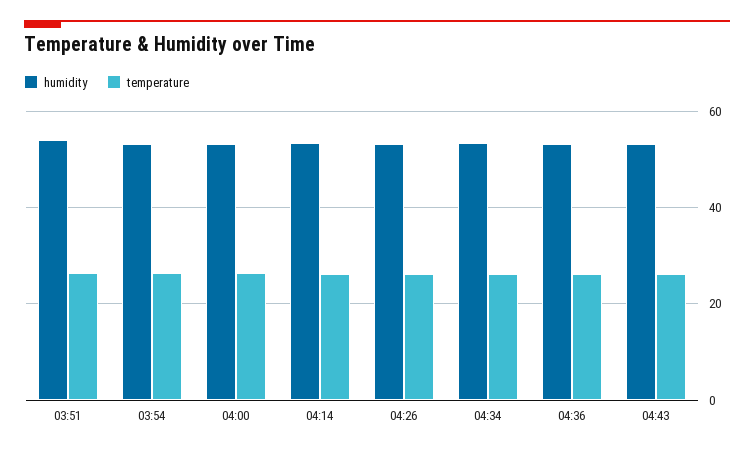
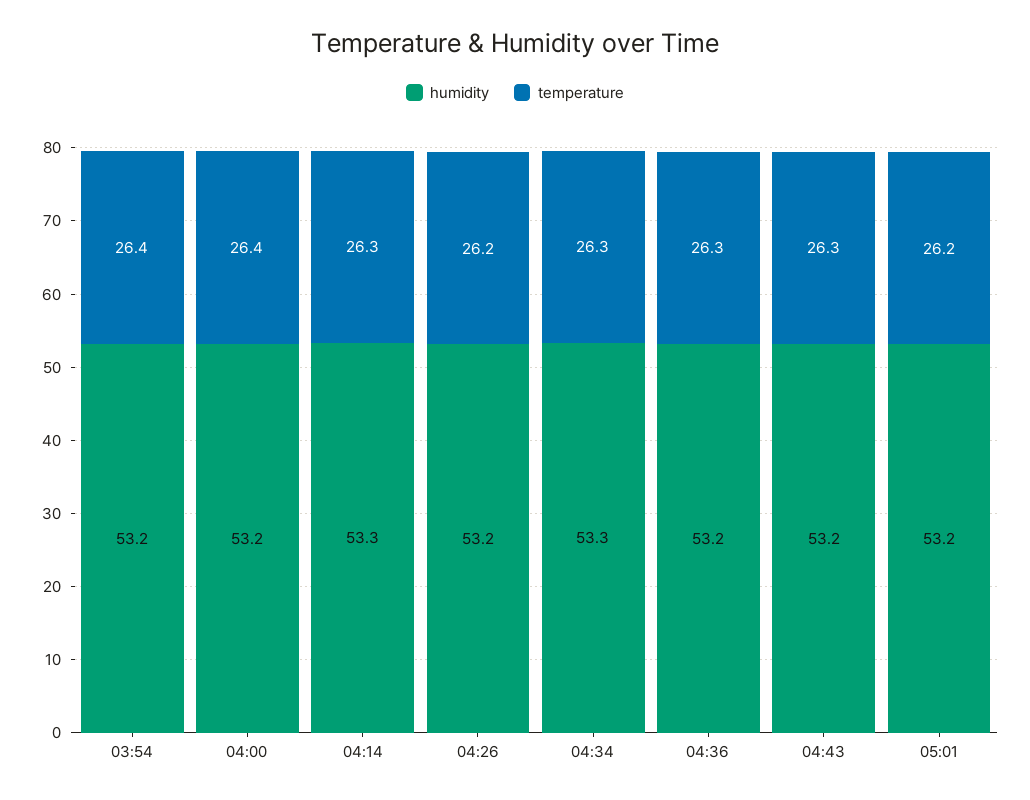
humidity, 03:51: 54 -> none
temperature, 03:51: 26 -> none
humidity, 05:01: none -> 53.2
temperature, 05:01: none -> 26.2

